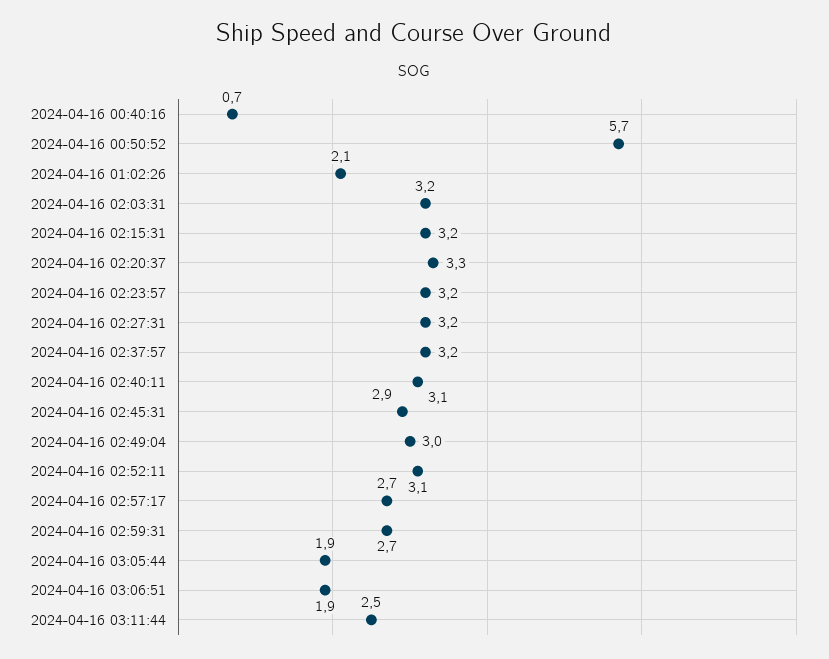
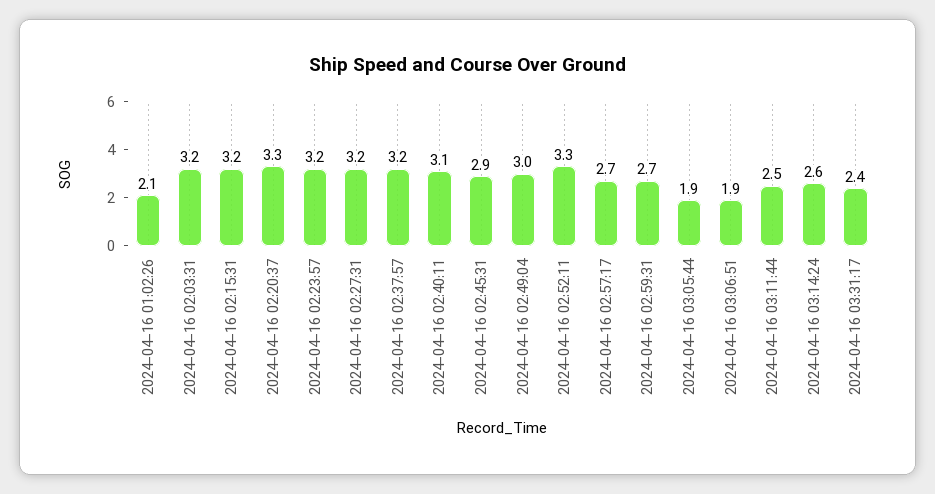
2024-04-16 00:40:16: 0.7 -> none
2024-04-16 00:50:52: 5.7 -> none
2024-04-16 02:52:11: 3.1 -> 3.3
2024-04-16 03:14:24: none -> 2.6
2024-04-16 03:31:17: none -> 2.4

